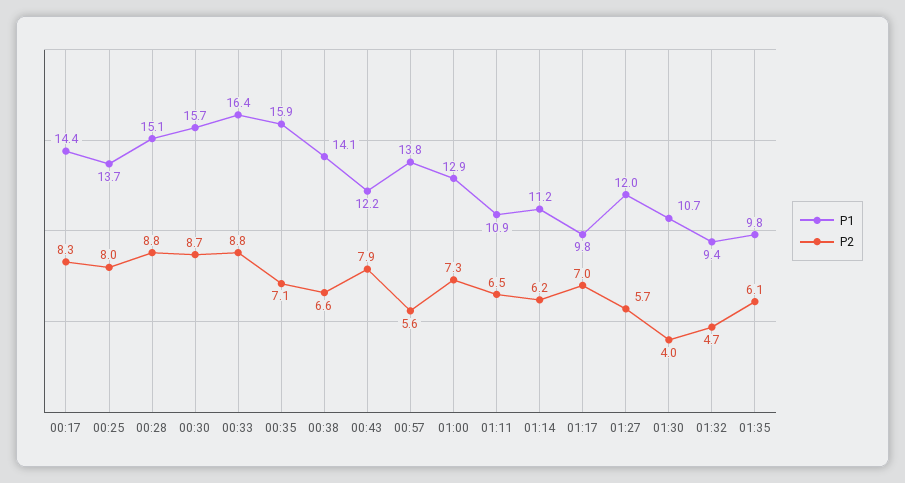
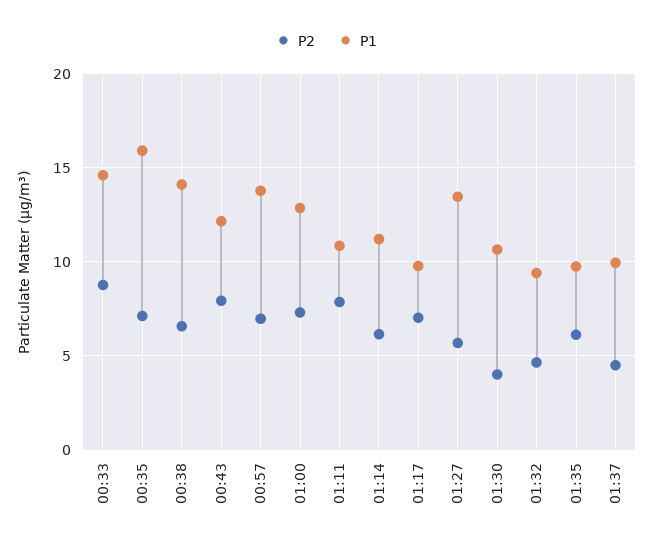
P1, 00:17: 14.4 -> none
P2, 00:17: 8.3 -> none
P1, 00:25: 13.7 -> none
P2, 00:25: 8 -> none
P1, 00:28: 15.1 -> none
P2, 00:28: 8.8 -> none
P1, 00:30: 15.7 -> none
P2, 00:30: 8.7 -> none
P1, 00:33: 16.4 -> 14.5
P2, 00:57: 5.6 -> 7
P2, 01:11: 6.5 -> 8
P1, 01:27: 12 -> 13.5
P2, 01:37: none -> 4.5
P1, 01:37: none -> 10

